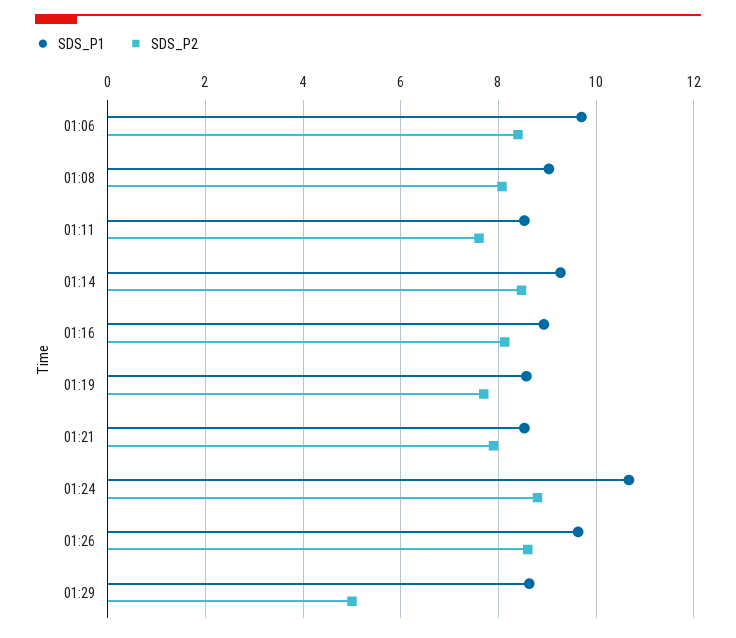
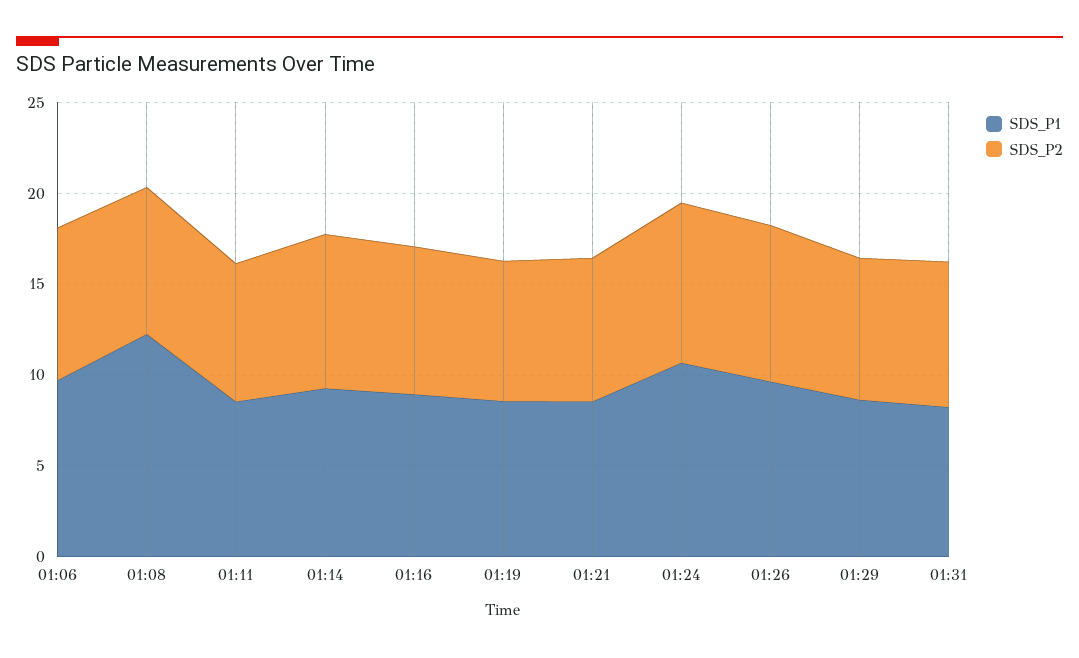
SDS_P1, 01:08: 9 -> 12
SDS_P2, 01:29: 5 -> 8
SDS_P1, 01:31: none -> 8
SDS_P2, 01:31: none -> 8

